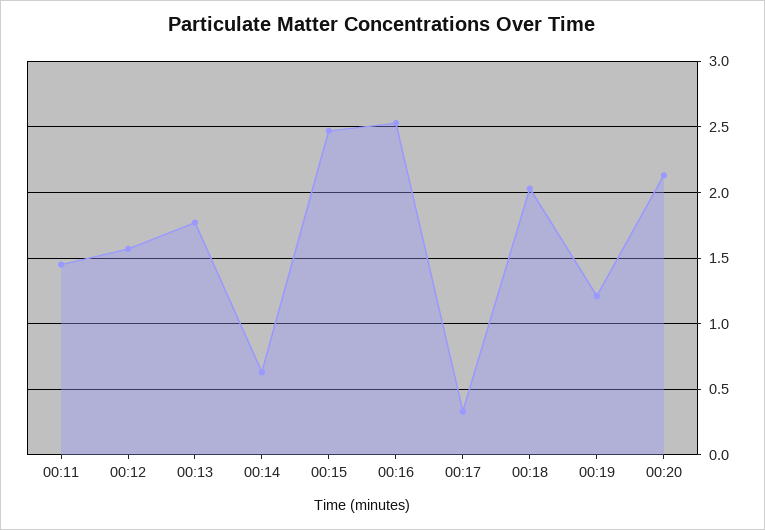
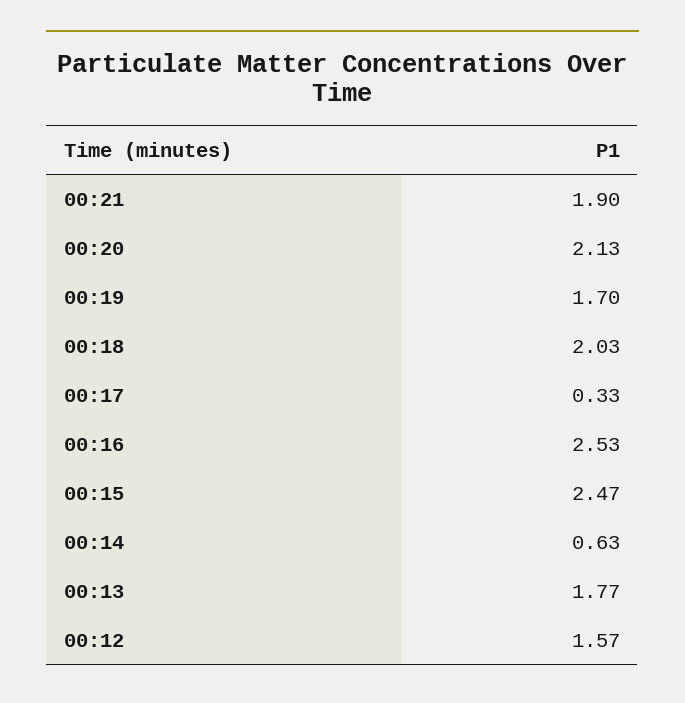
00:11: 1.45 -> none
00:19: 1.2 -> 1.7
00:21: none -> 1.9

